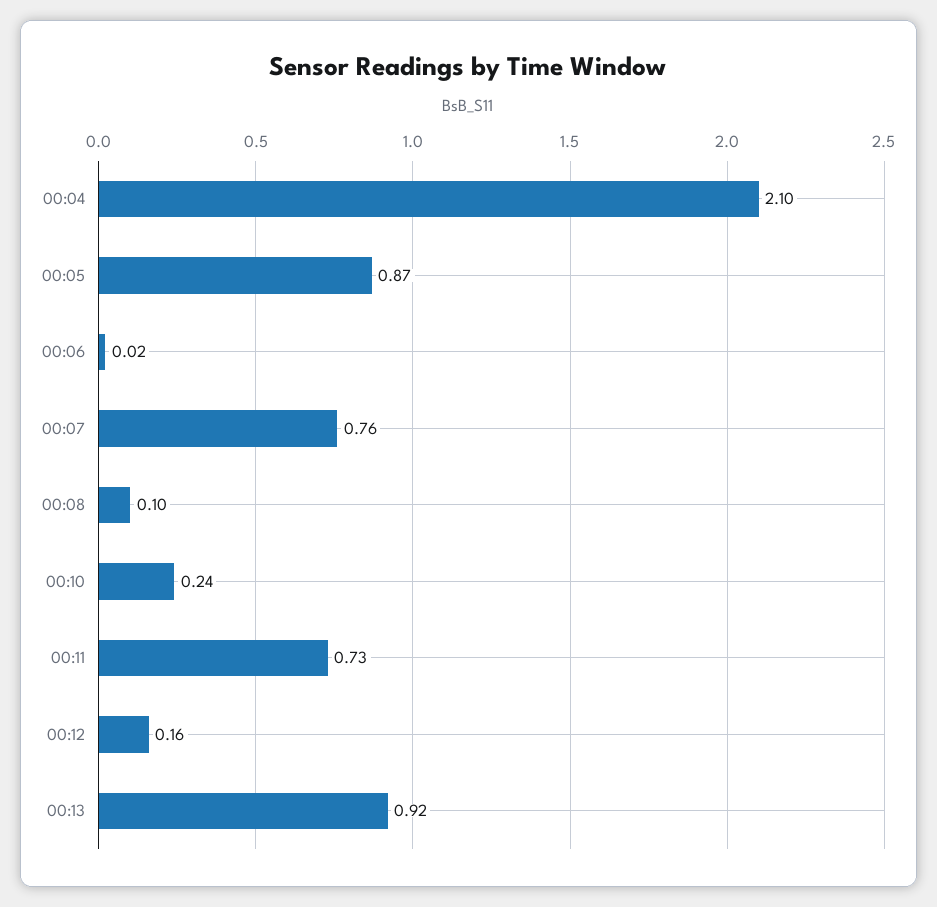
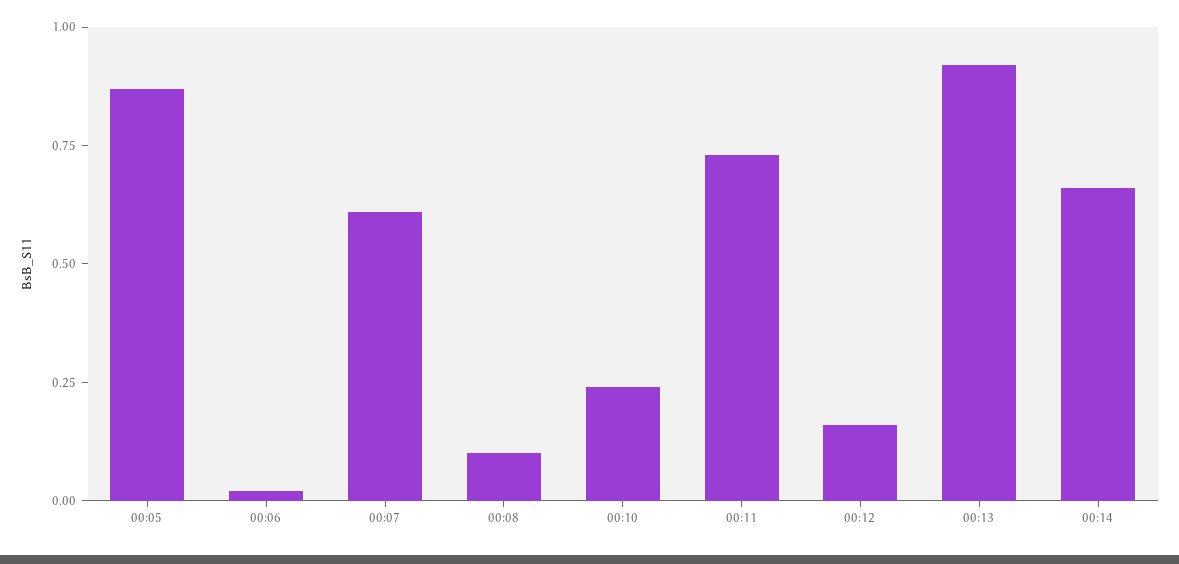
00:04: 2.1 -> none
00:07: 0.76 -> 0.6
00:14: none -> 0.65

